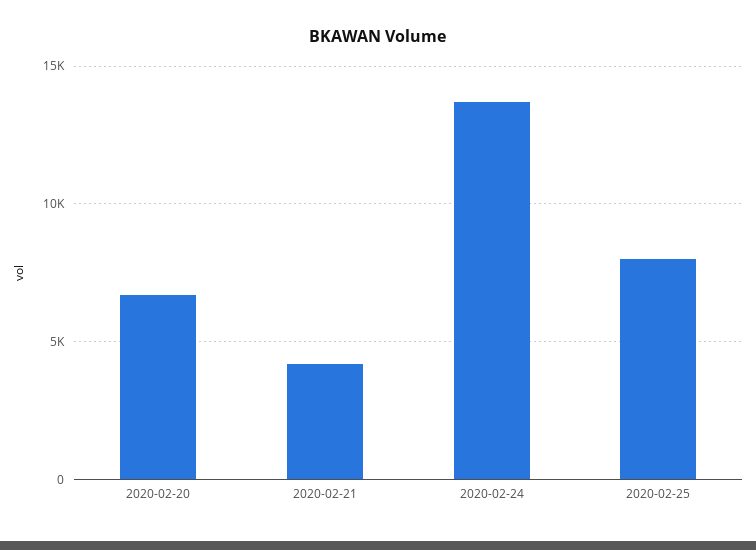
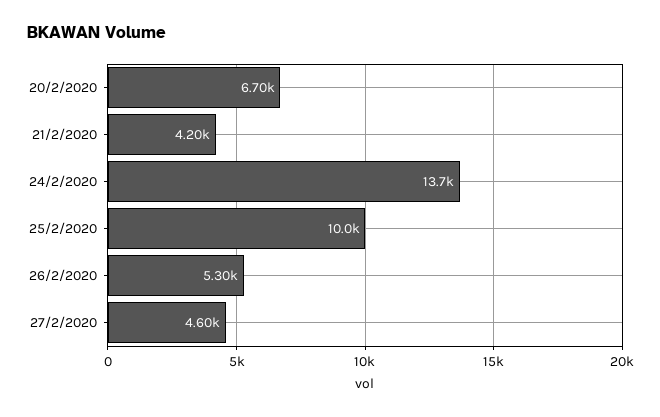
2020-02-25: 8000 -> 10000
26/2/2020: none -> 5300
27/2/2020: none -> 4600

